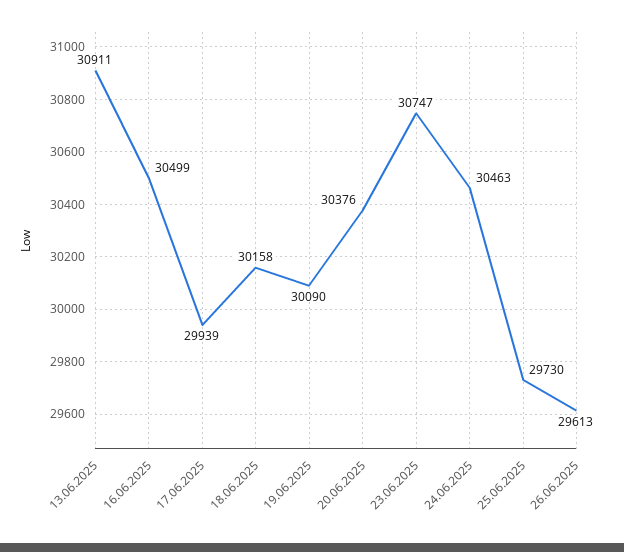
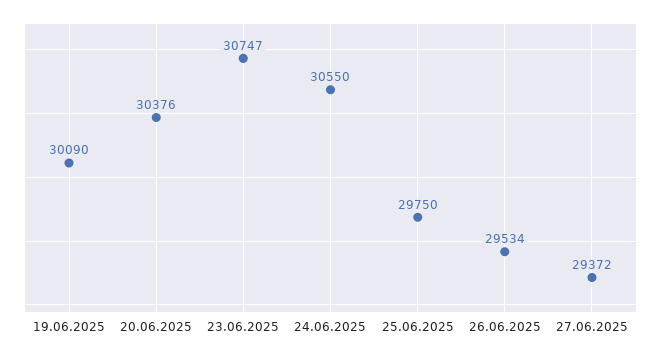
13.06.2025: 30911 -> none
16.06.2025: 30499 -> none
17.06.2025: 29939 -> none
18.06.2025: 30158 -> none
24.06.2025: 30463 -> 30550
25.06.2025: 29730 -> 29750
26.06.2025: 29613 -> 29534
27.06.2025: none -> 29372

